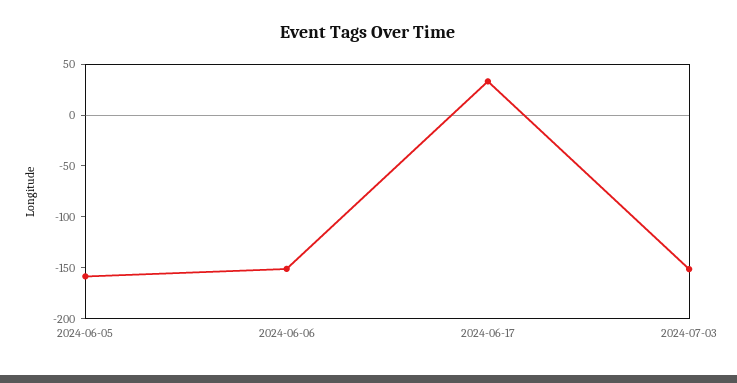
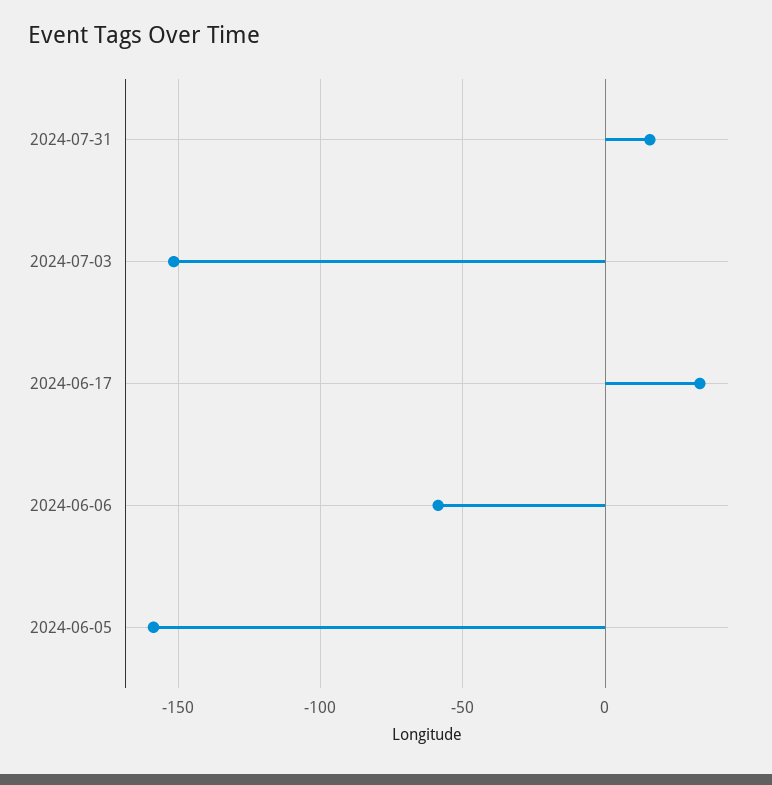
2024-06-06: -150 -> -60
2024-07-31: none -> 15

